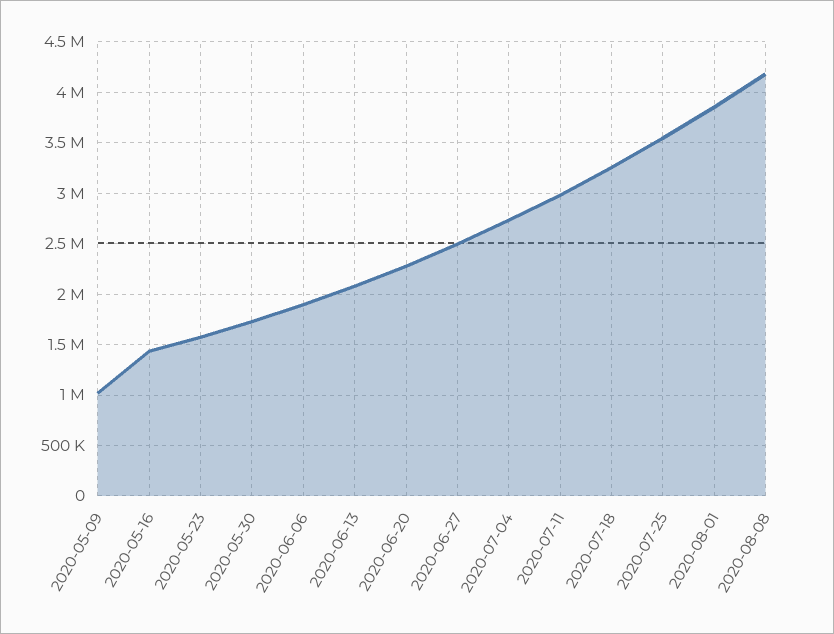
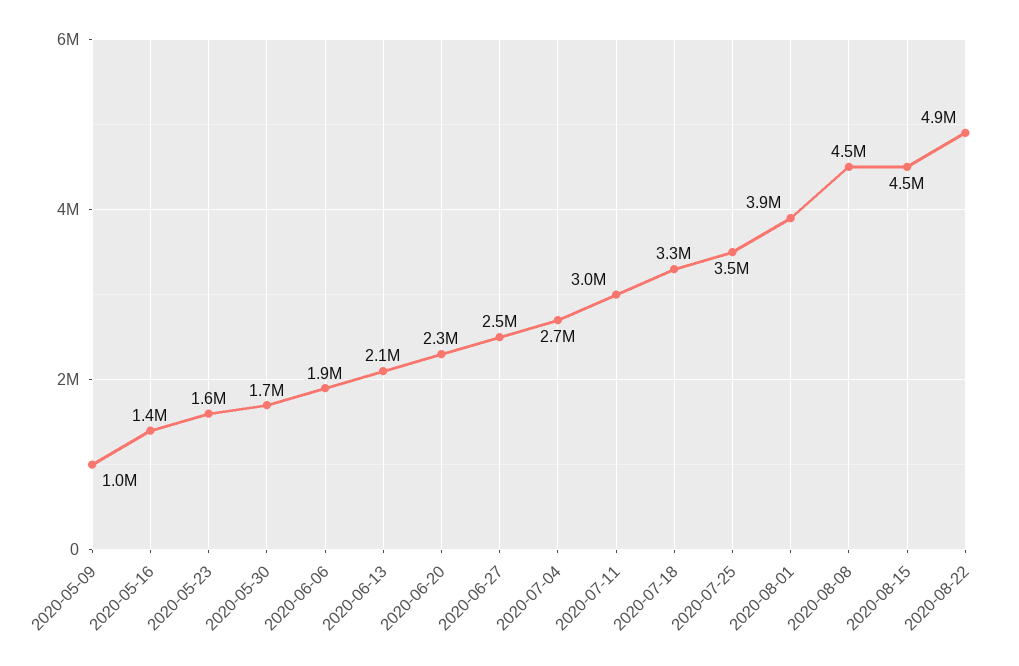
2020-08-08: 4200000 -> 4500000
2020-08-15: none -> 4500000
2020-08-22: none -> 4900000

